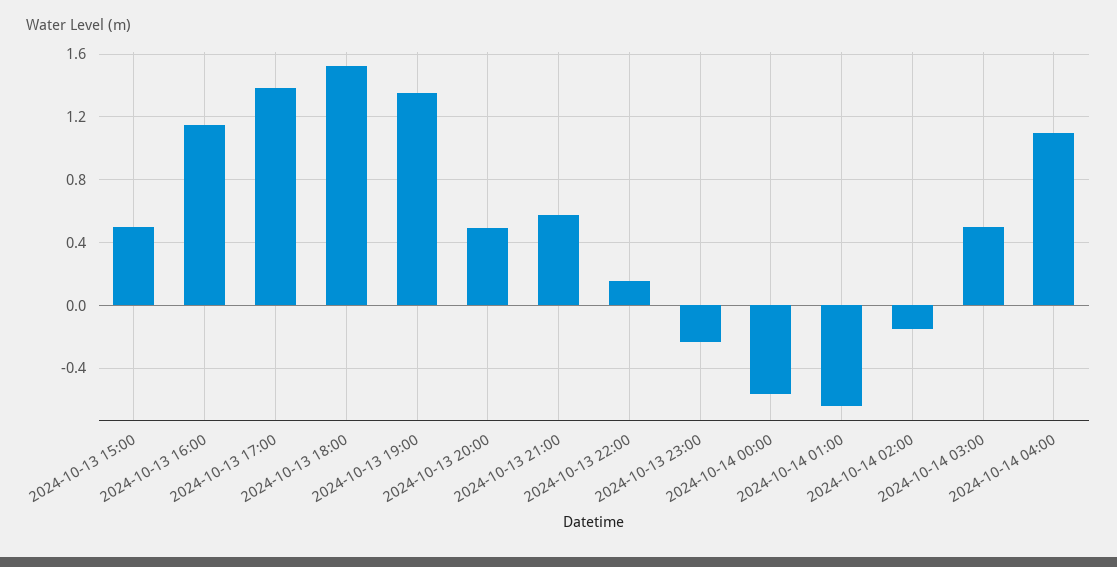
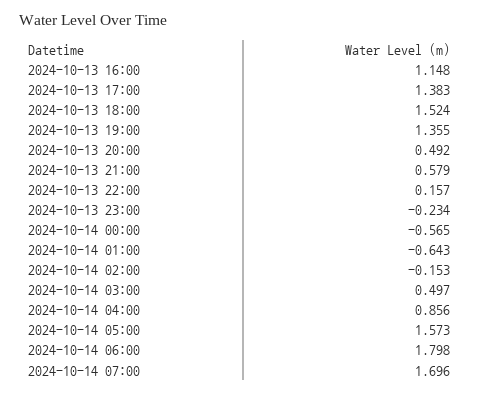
2024-10-13 15:00: 0.5 -> none
2024-10-14 04:00: 1.1 -> 0.856
2024-10-14 05:00: none -> 1.573
2024-10-14 06:00: none -> 1.798
2024-10-14 07:00: none -> 1.696

